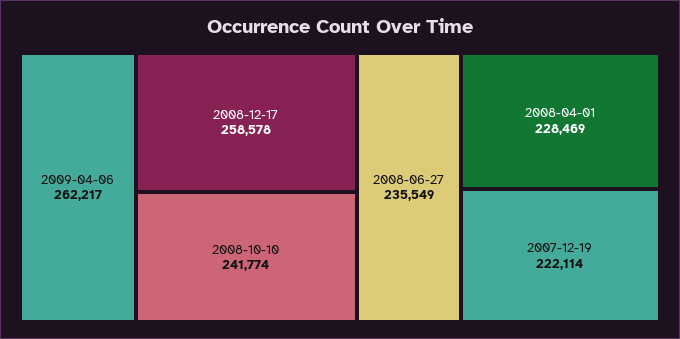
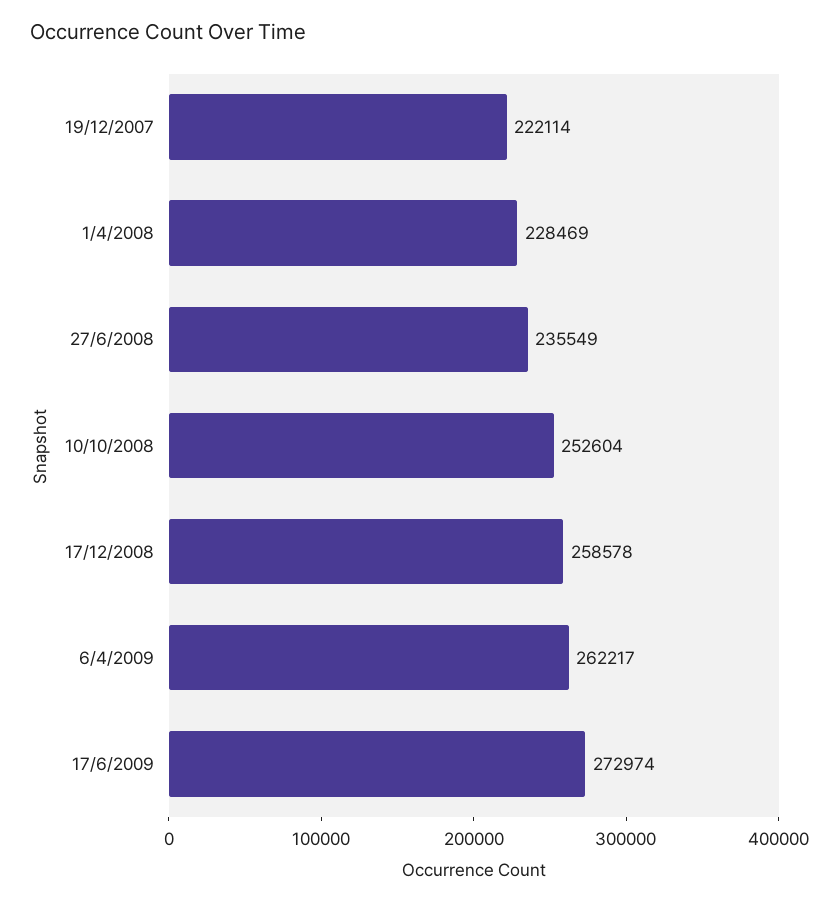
2008-10-10: 241774 -> 252604
17/6/2009: none -> 272974

